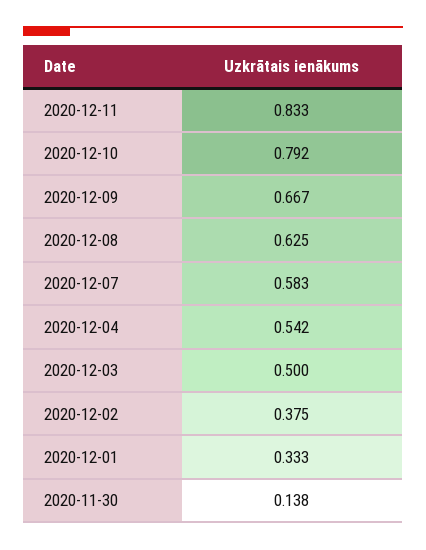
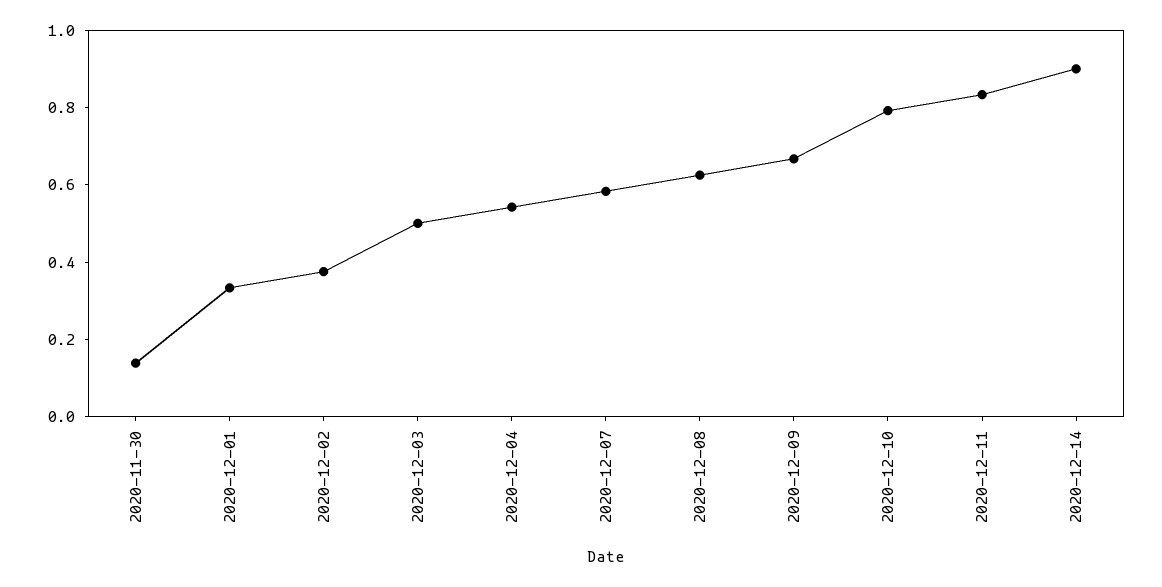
2020-12-14: none -> 0.9

